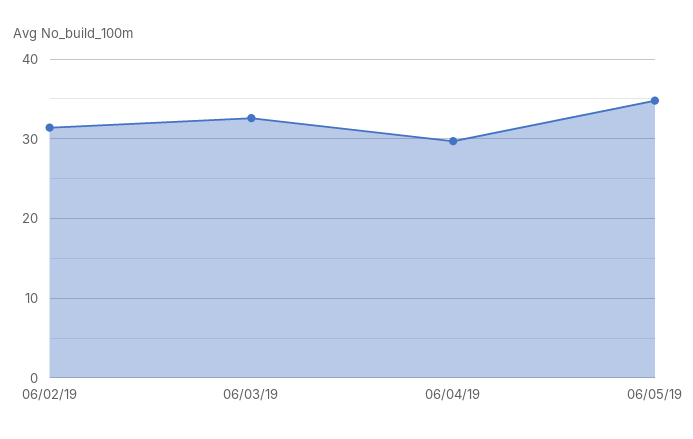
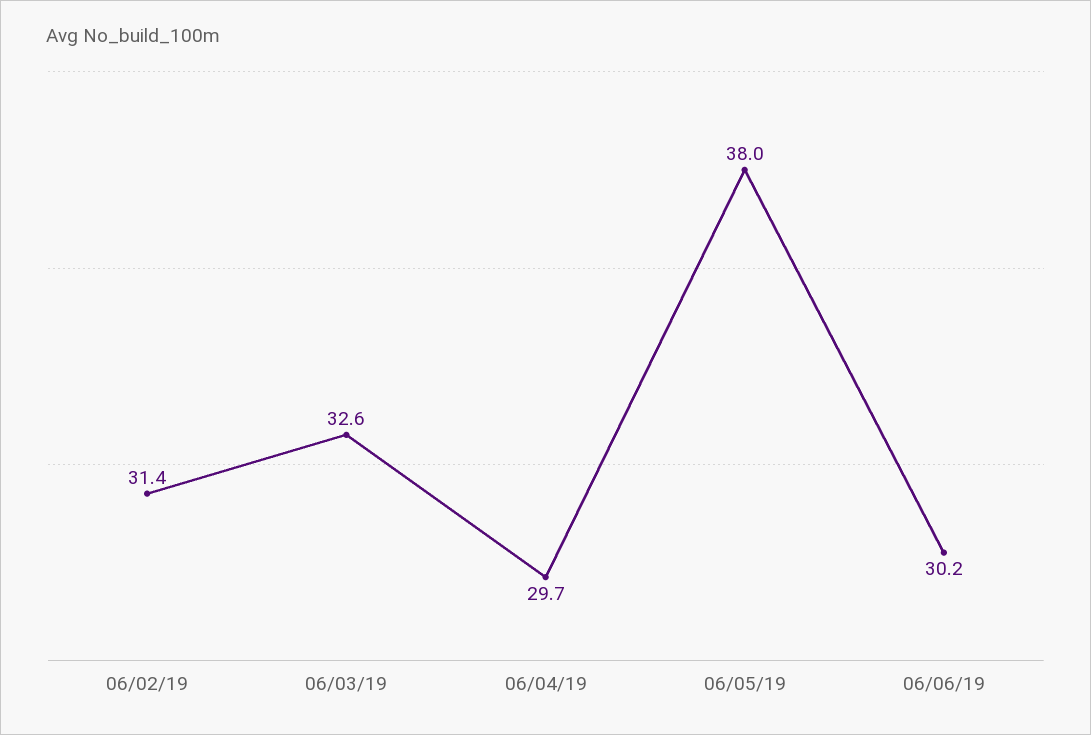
06/05/19: 35 -> 38
06/06/19: none -> 30.2

